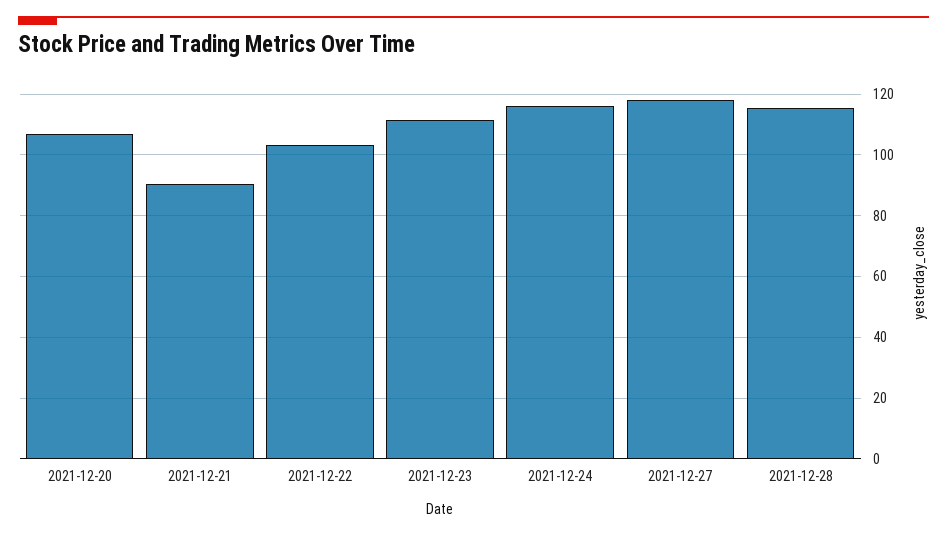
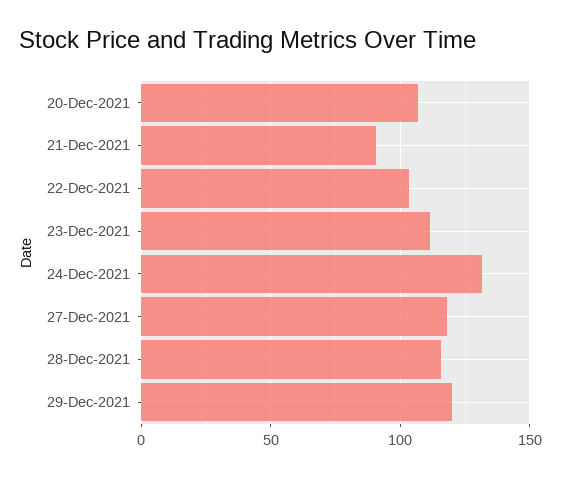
2021-12-24: 116 -> 130
29-Dec-2021: none -> 120

